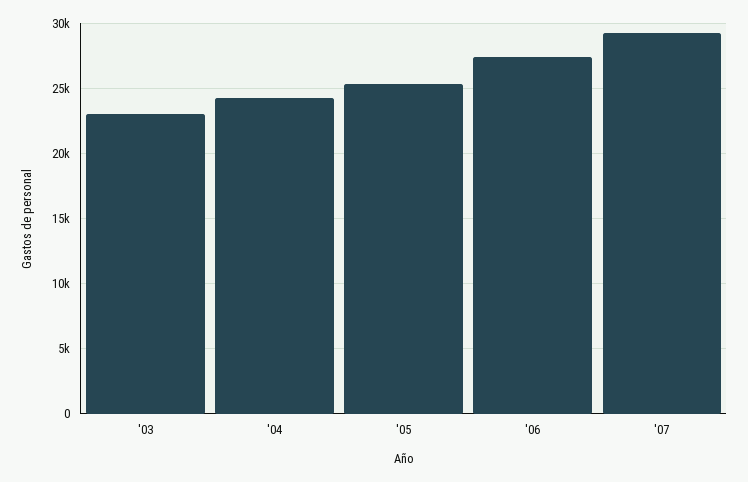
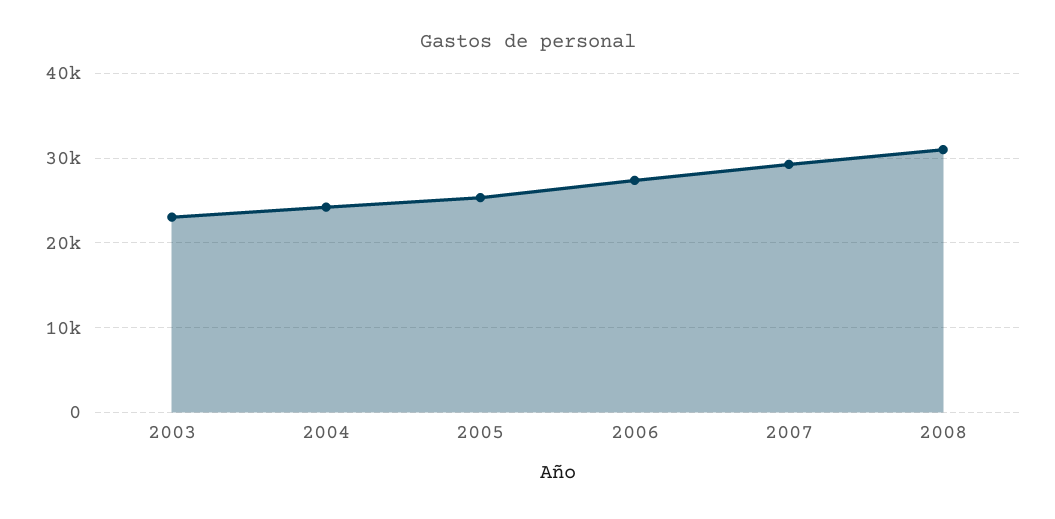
2008: none -> 31000

